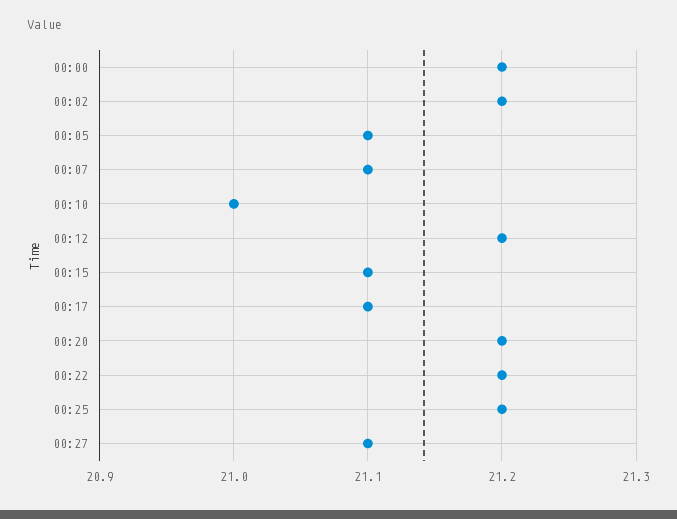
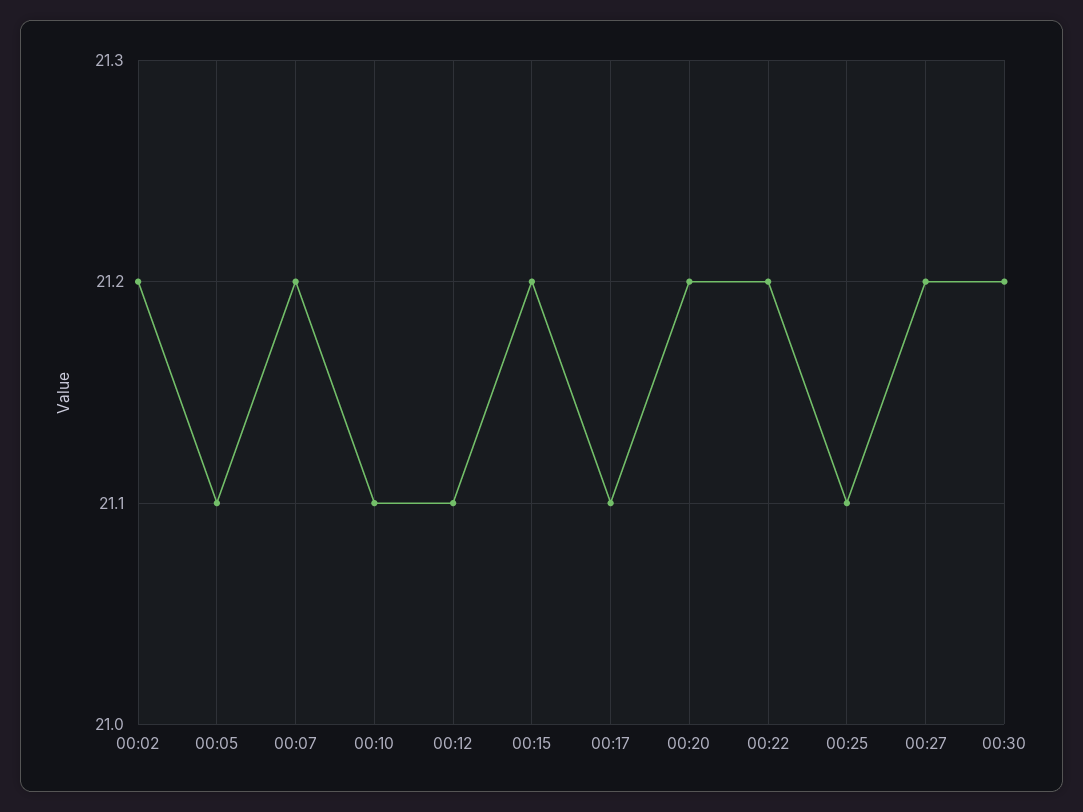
00:00: 21.2 -> none
00:07: 21.1 -> 21.2
00:10: 21 -> 21.1
00:12: 21.2 -> 21.1
00:15: 21.1 -> 21.2
00:25: 21.2 -> 21.1
00:27: 21.1 -> 21.2
00:30: none -> 21.2

